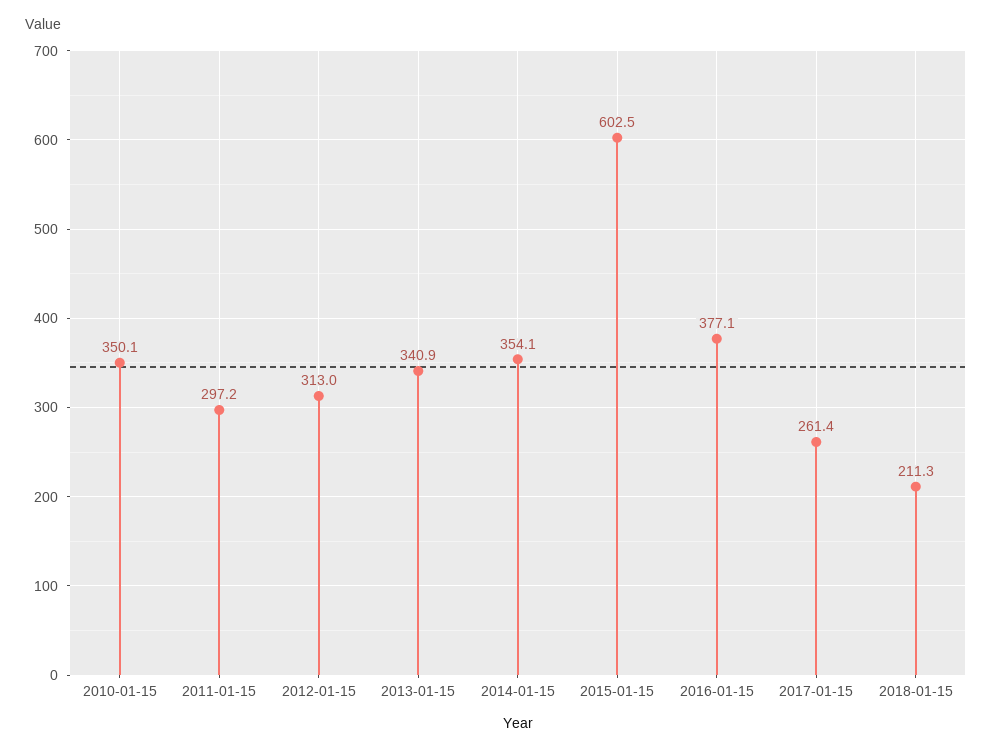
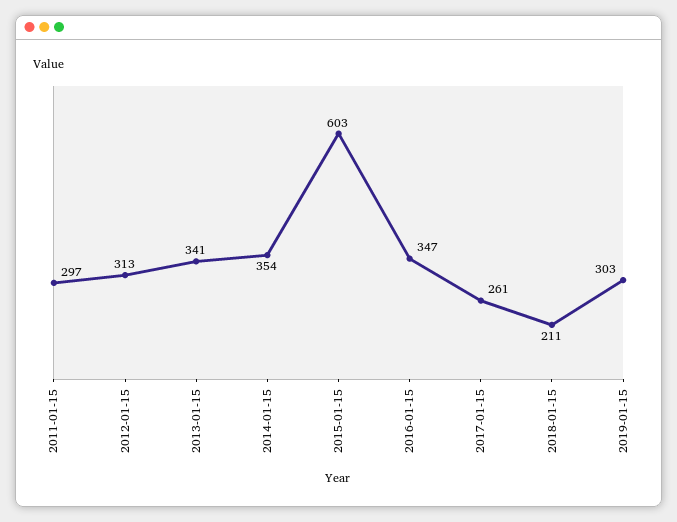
2010-01-15: 350.1 -> none
2016-01-15: 377.1 -> 347
2019-01-15: none -> 303

